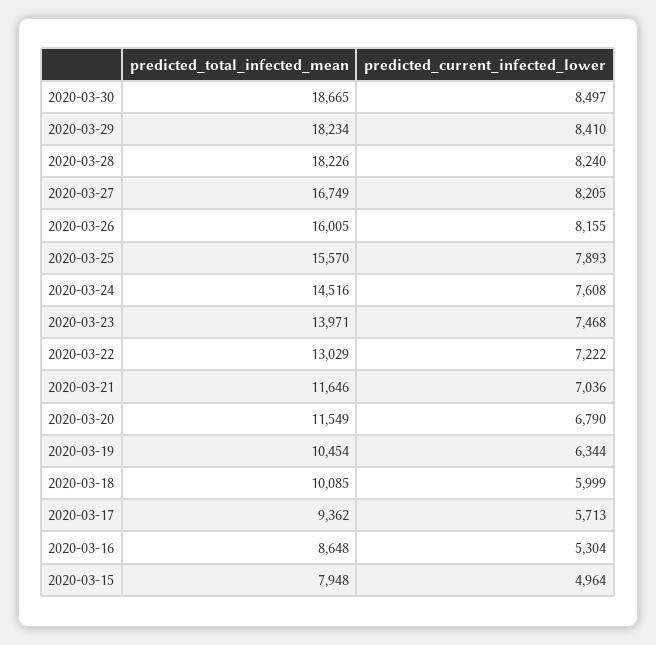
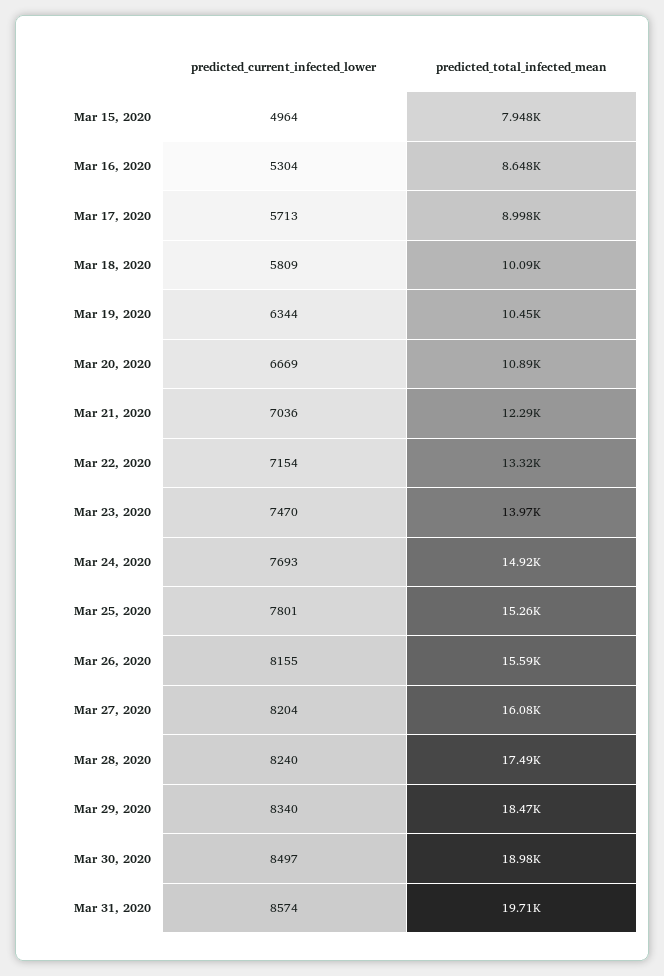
predicted_total_infected_mean, 2020-03-30: 18665 -> 18980
predicted_total_infected_mean, 2020-03-29: 18234 -> 18470
predicted_current_infected_lower, 2020-03-29: 8410 -> 8340
predicted_total_infected_mean, 2020-03-28: 18226 -> 17490
predicted_total_infected_mean, 2020-03-27: 16749 -> 16080
predicted_current_infected_lower, 2020-03-27: 8205 -> 8204
predicted_total_infected_mean, 2020-03-26: 16005 -> 15590
predicted_total_infected_mean, 2020-03-25: 15570 -> 15260
predicted_current_infected_lower, 2020-03-25: 7893 -> 7801
predicted_total_infected_mean, 2020-03-24: 14516 -> 14920
predicted_current_infected_lower, 2020-03-24: 7608 -> 7693
predicted_current_infected_lower, 2020-03-23: 7468 -> 7470
predicted_total_infected_mean, 2020-03-22: 13029 -> 13320
predicted_current_infected_lower, 2020-03-22: 7222 -> 7154
predicted_total_infected_mean, 2020-03-21: 11646 -> 12290
predicted_total_infected_mean, 2020-03-20: 11549 -> 10890
predicted_current_infected_lower, 2020-03-20: 6790 -> 6669
predicted_current_infected_lower, 2020-03-18: 5999 -> 5809
predicted_total_infected_mean, 2020-03-17: 9362 -> 8998
predicted_current_infected_lower, Mar 31, 2020: none -> 8574
predicted_total_infected_mean, Mar 31, 2020: none -> 19710

